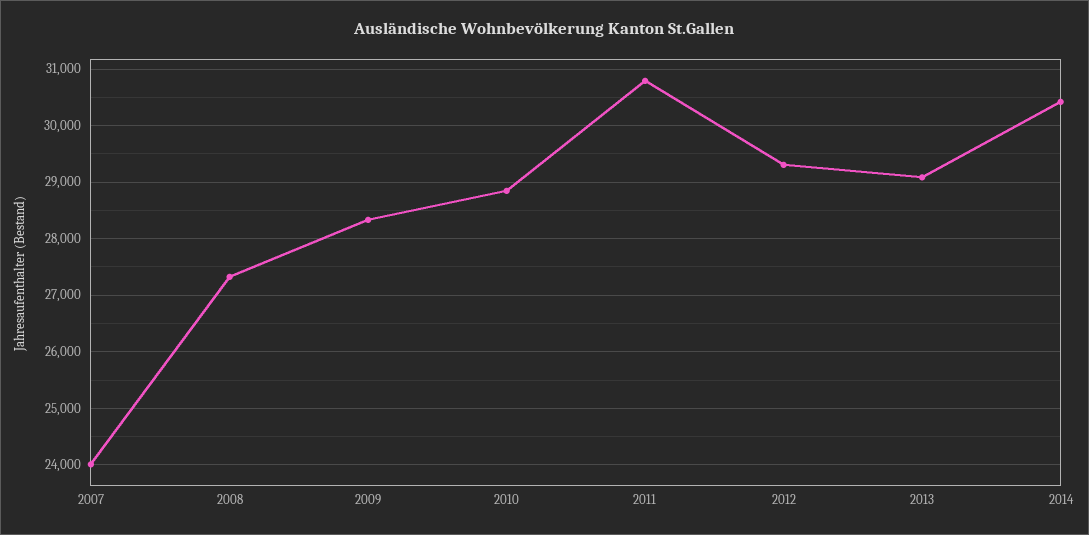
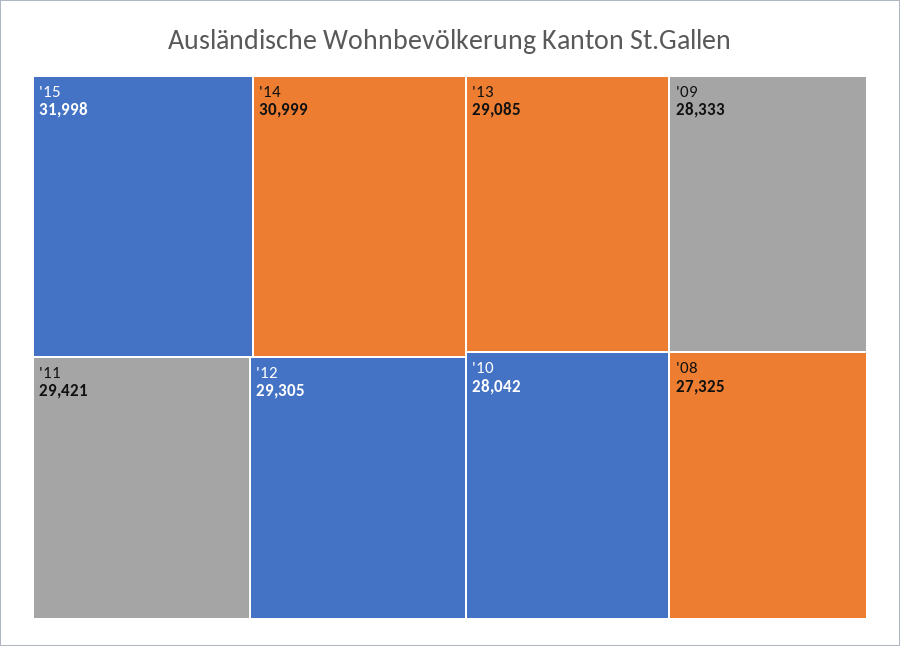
2007: 24000 -> none
2010: 28800 -> 28042
2011: 30800 -> 29421
2014: 30400 -> 30999
'15: none -> 31998

